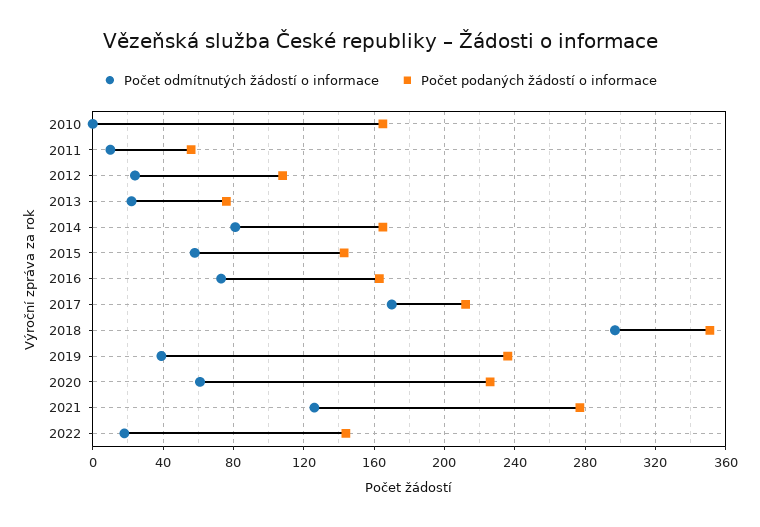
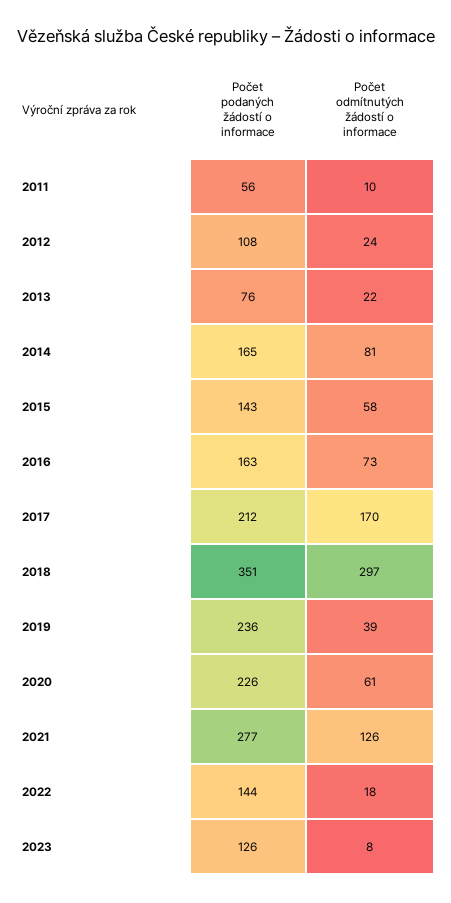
Počet odmítnutých žádostí o informace, 2010: 0 -> none
Počet podaných žádostí o informace, 2010: 165 -> none
Počet podaných žádostí o informace, 2023: none -> 126
Počet odmítnutých žádostí o informace, 2023: none -> 8

